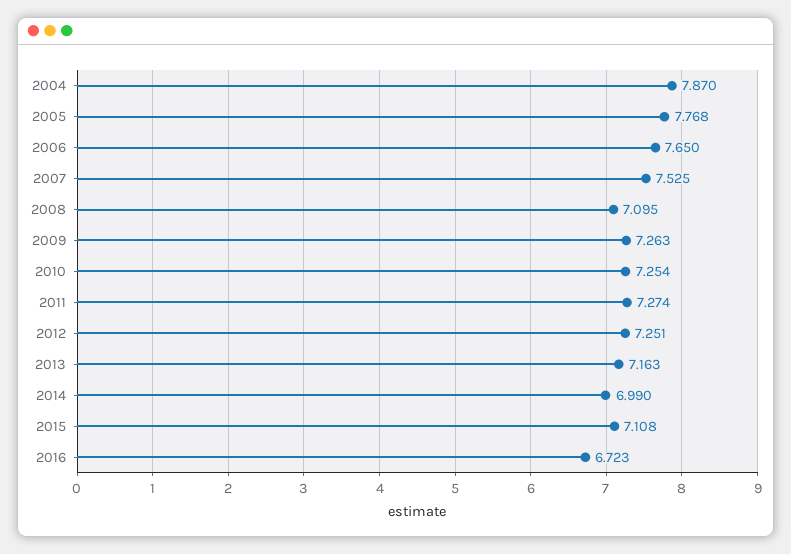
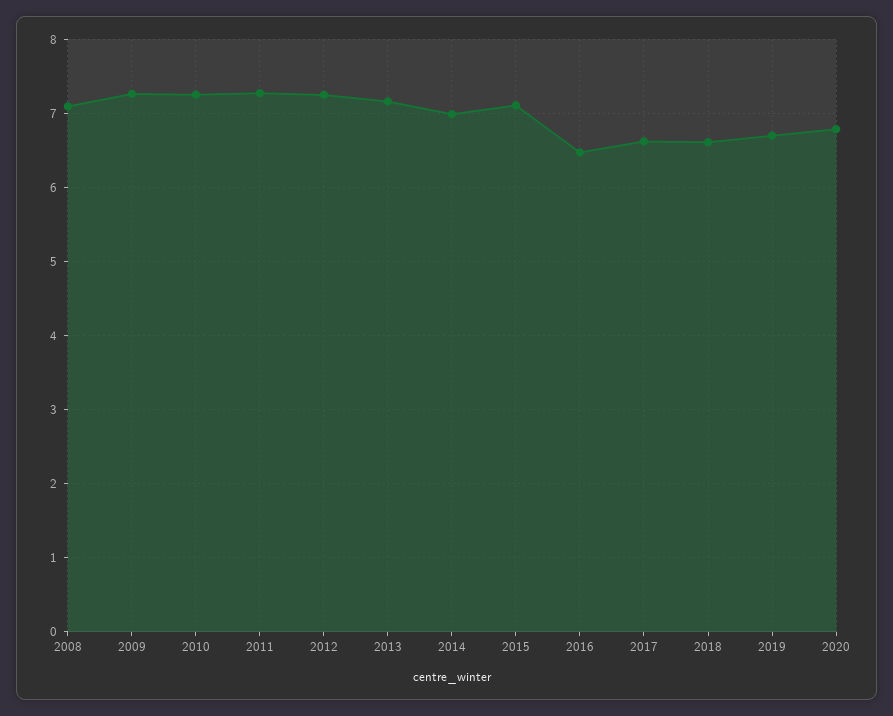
2004: 7.87 -> none
2005: 7.768 -> none
2006: 7.65 -> none
2007: 7.525 -> none
2016: 6.723 -> 6.5
2017: none -> 6.6
2018: none -> 6.6
2019: none -> 6.7
2020: none -> 6.8

